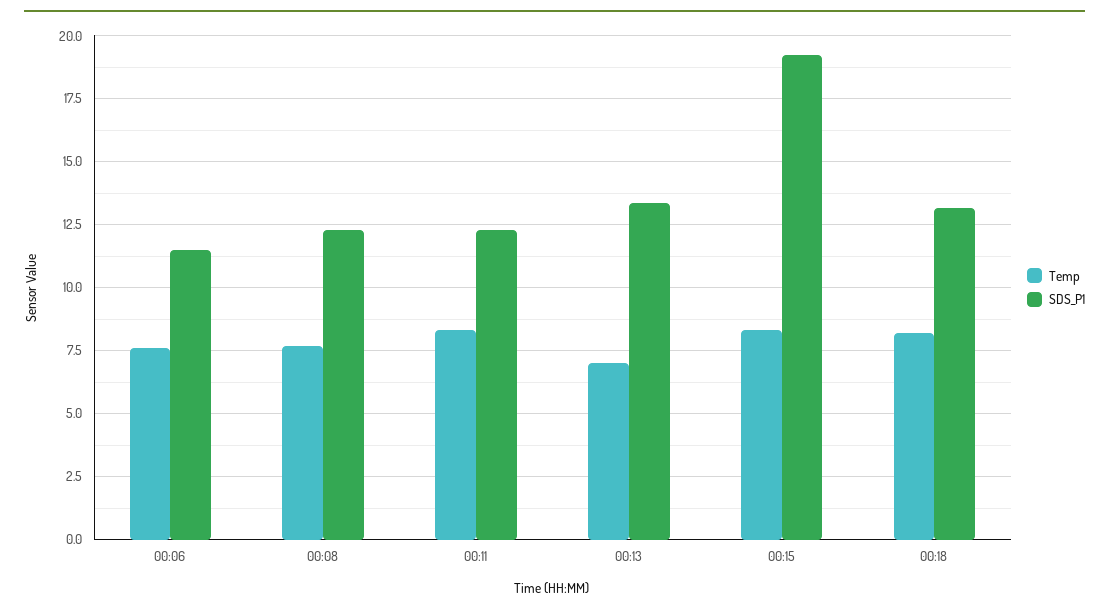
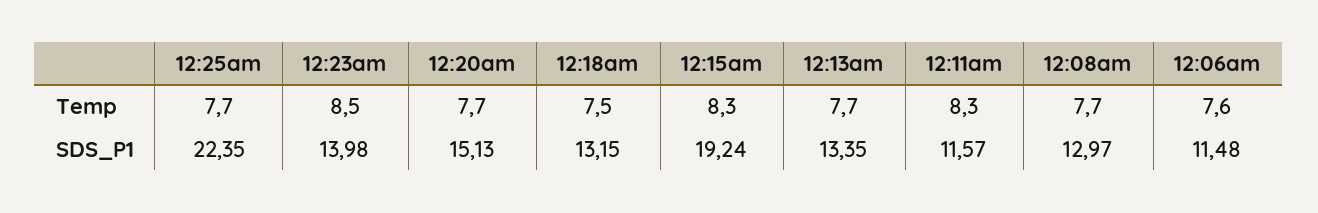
SDS_P1, 00:08: 12.25 -> 12.97
SDS_P1, 00:11: 12.25 -> 11.57
Temp, 00:13: 7 -> 7.7
Temp, 00:18: 8.25 -> 7.5
Temp, 12:25am: none -> 7.7
Temp, 12:23am: none -> 8.5
Temp, 12:20am: none -> 7.7
SDS_P1, 12:25am: none -> 22.35
SDS_P1, 12:23am: none -> 13.98
SDS_P1, 12:20am: none -> 15.13

